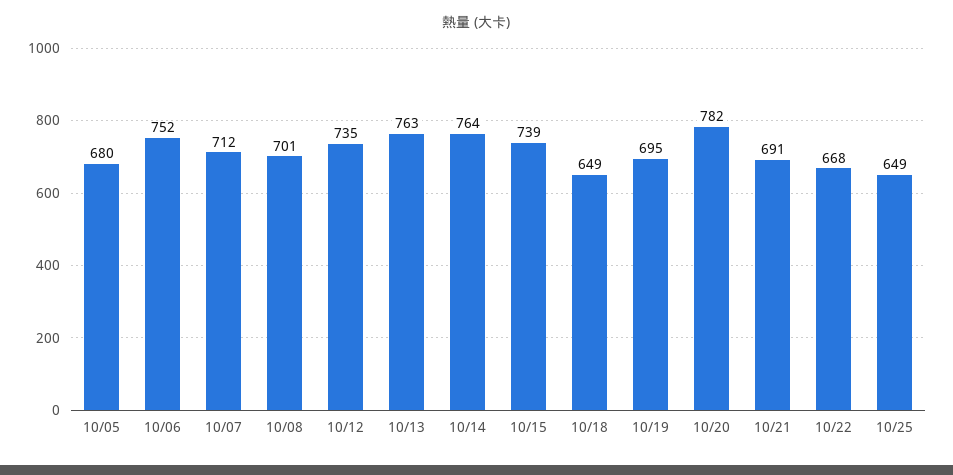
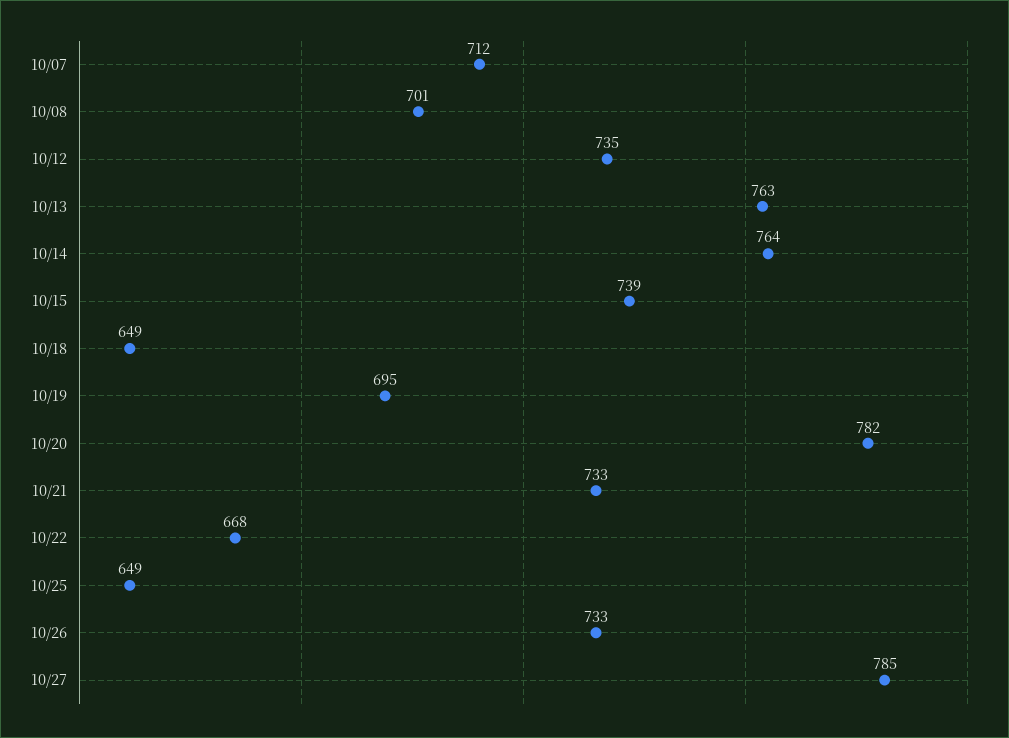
10/05: 680 -> none
10/06: 752 -> none
10/21: 691 -> 733
10/26: none -> 733
10/27: none -> 785

